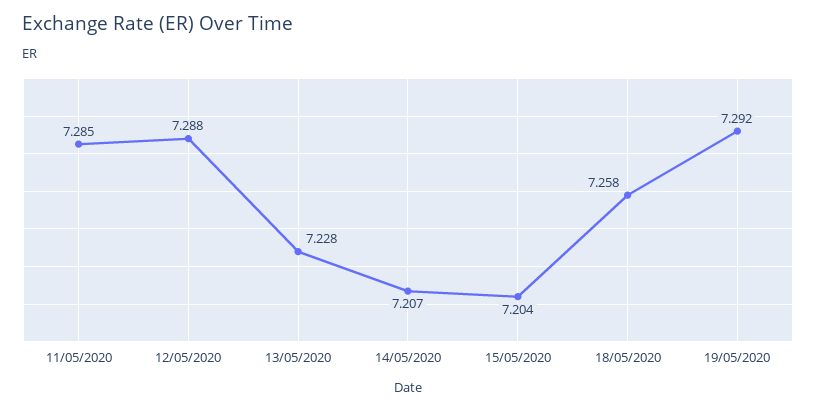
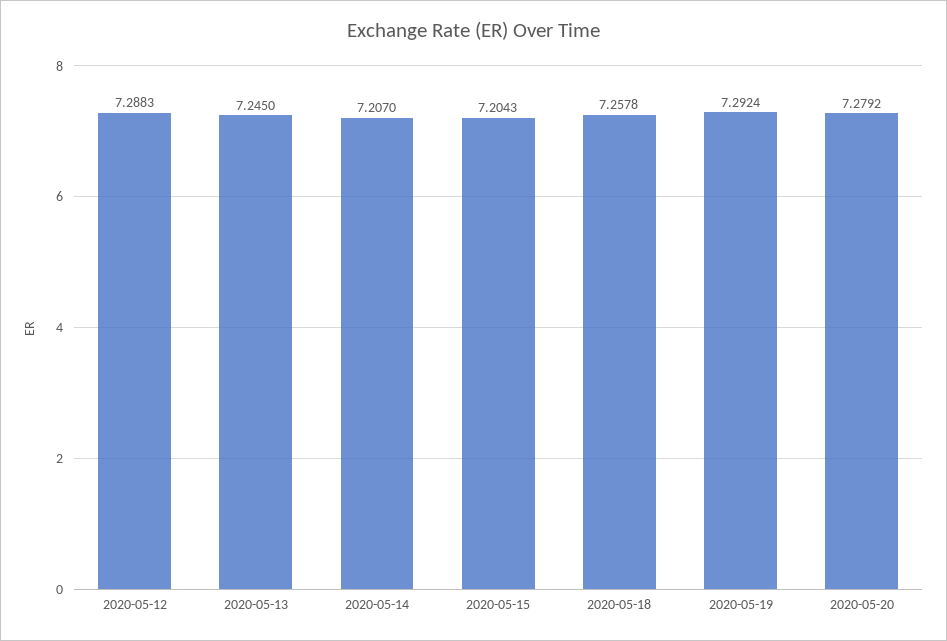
11/05/2020: 7.285 -> none
13/05/2020: 7.228 -> 7.245
2020-05-20: none -> 7.2792

